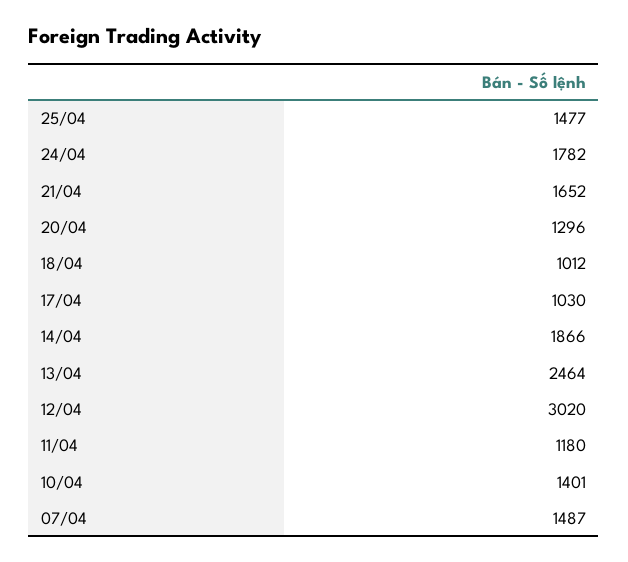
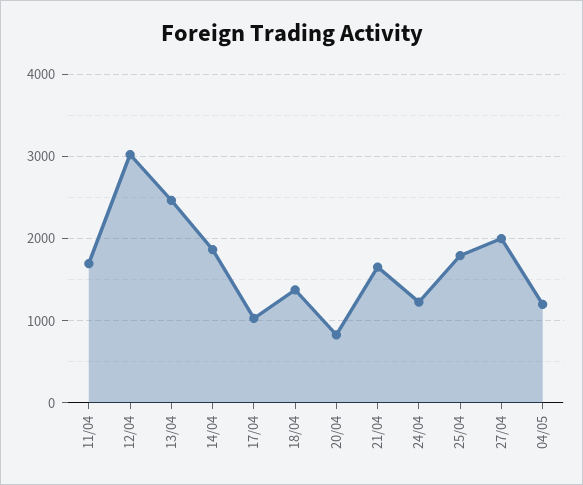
25/04: 1477 -> 1800
24/04: 1782 -> 1200
20/04: 1296 -> 800
18/04: 1012 -> 1400
11/04: 1180 -> 1700
10/04: 1401 -> none
07/04: 1487 -> none
27/04: none -> 2000
04/05: none -> 1200

